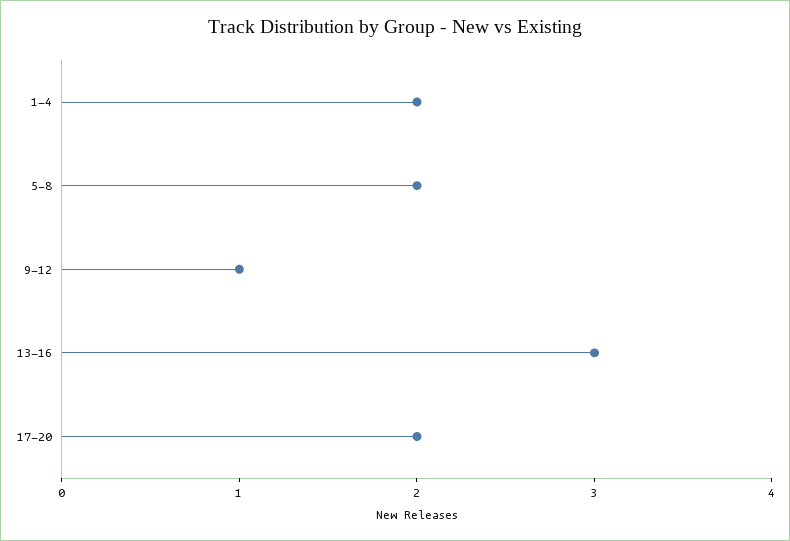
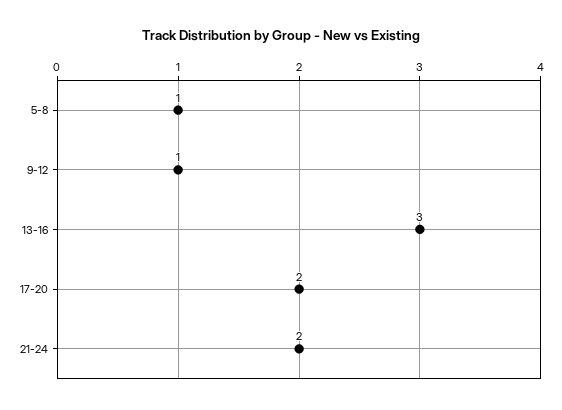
1-4: 2 -> none
5-8: 2 -> 1
21-24: none -> 2

